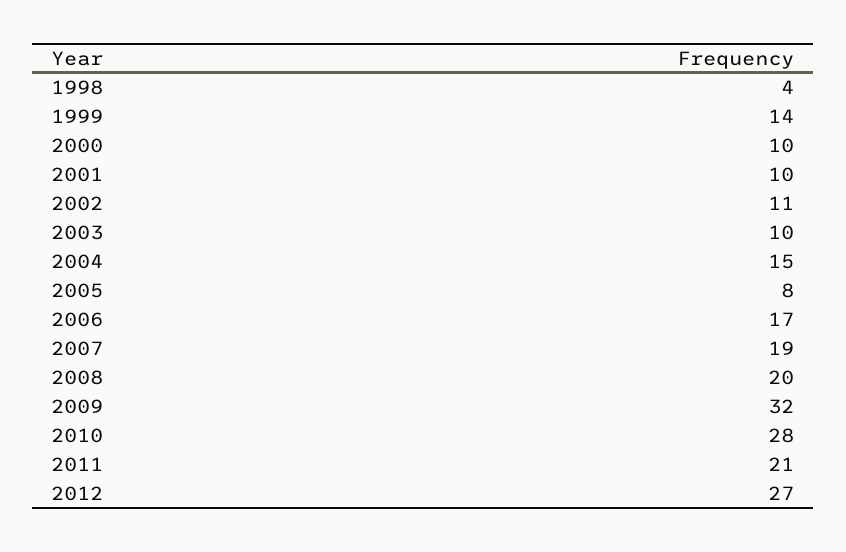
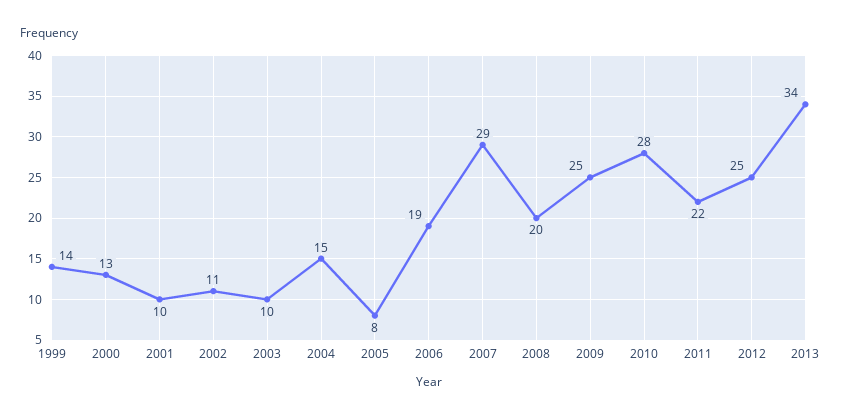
1998: 4 -> none
2000: 10 -> 13
2006: 17 -> 19
2007: 19 -> 29
2009: 32 -> 25
2011: 21 -> 22
2012: 27 -> 25
2013: none -> 34

